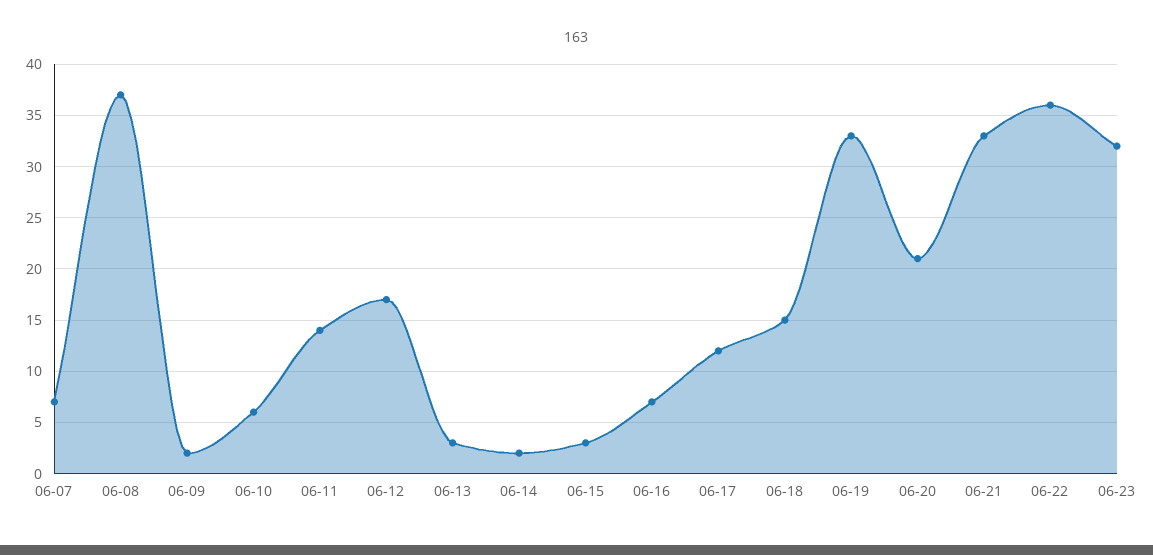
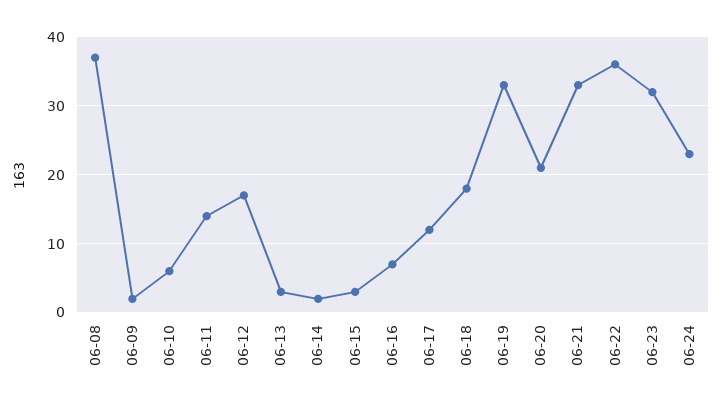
06-07: 7 -> none
06-18: 15 -> 18
06-24: none -> 23

